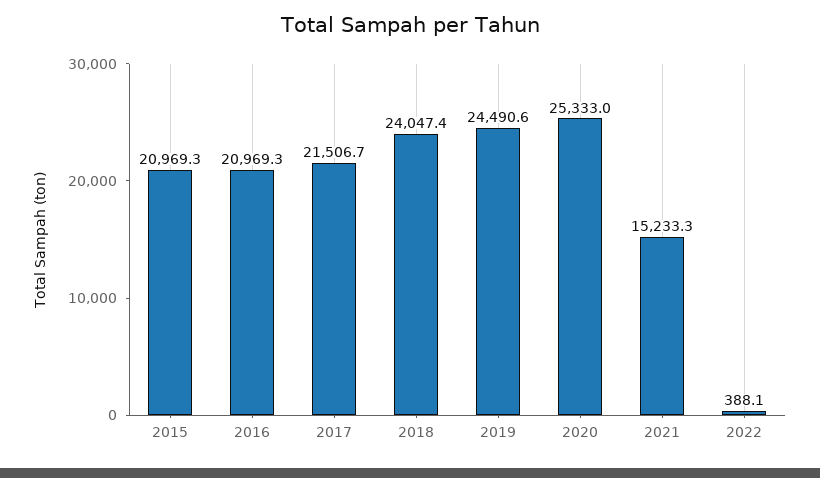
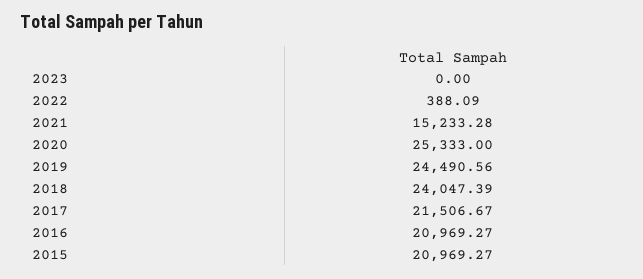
2023: none -> 0

